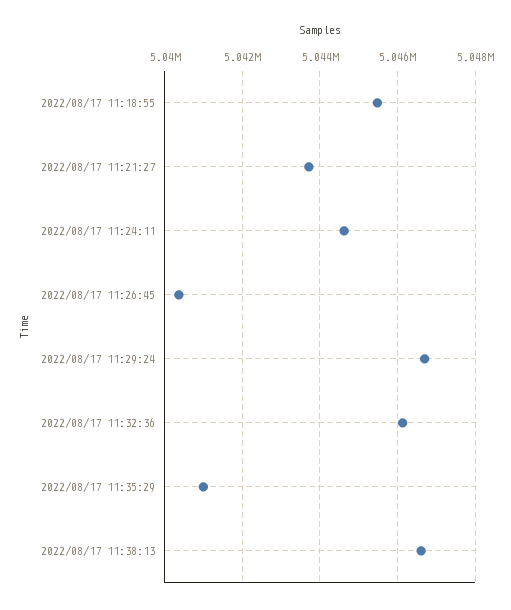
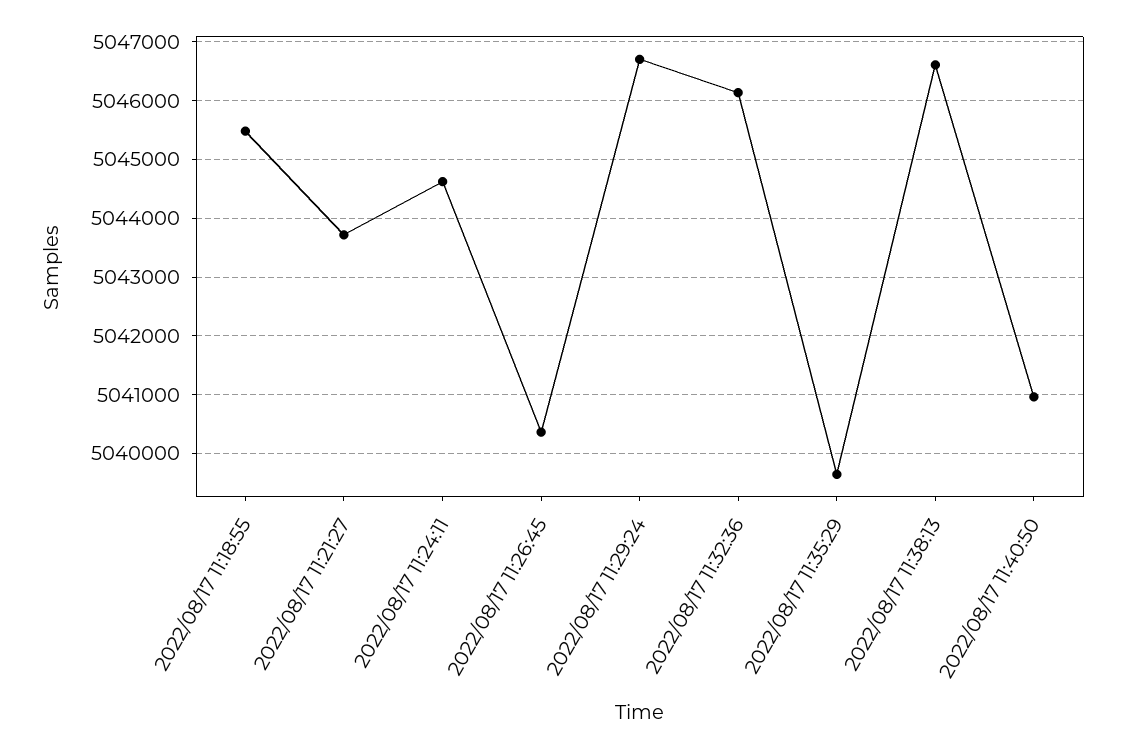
2022/08/17 11:35:29: 5041000 -> 5039600
2022/08/17 11:40:50: none -> 5041000

